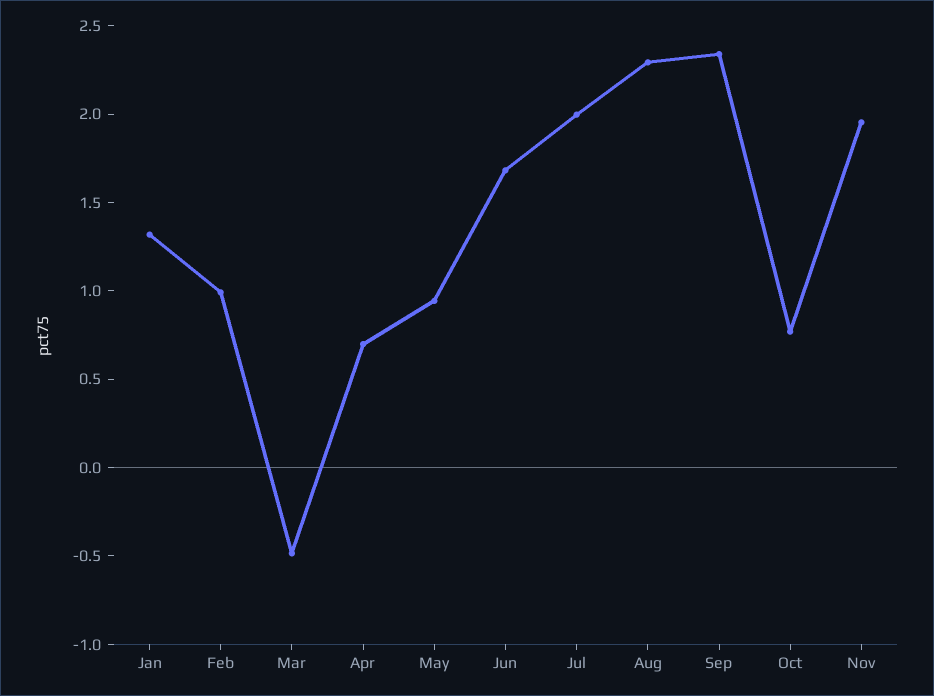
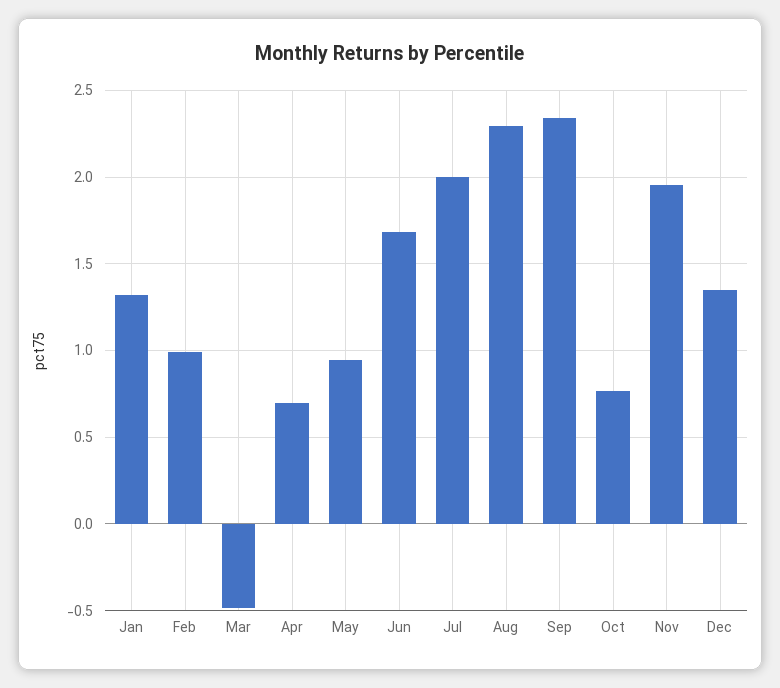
Dec: none -> 1.35

